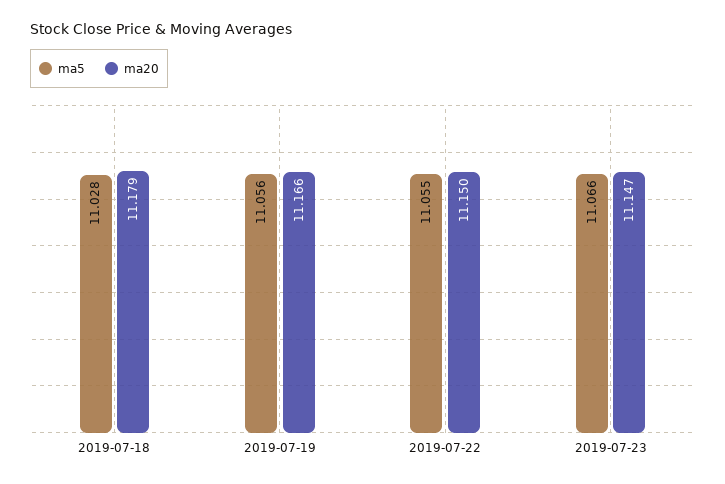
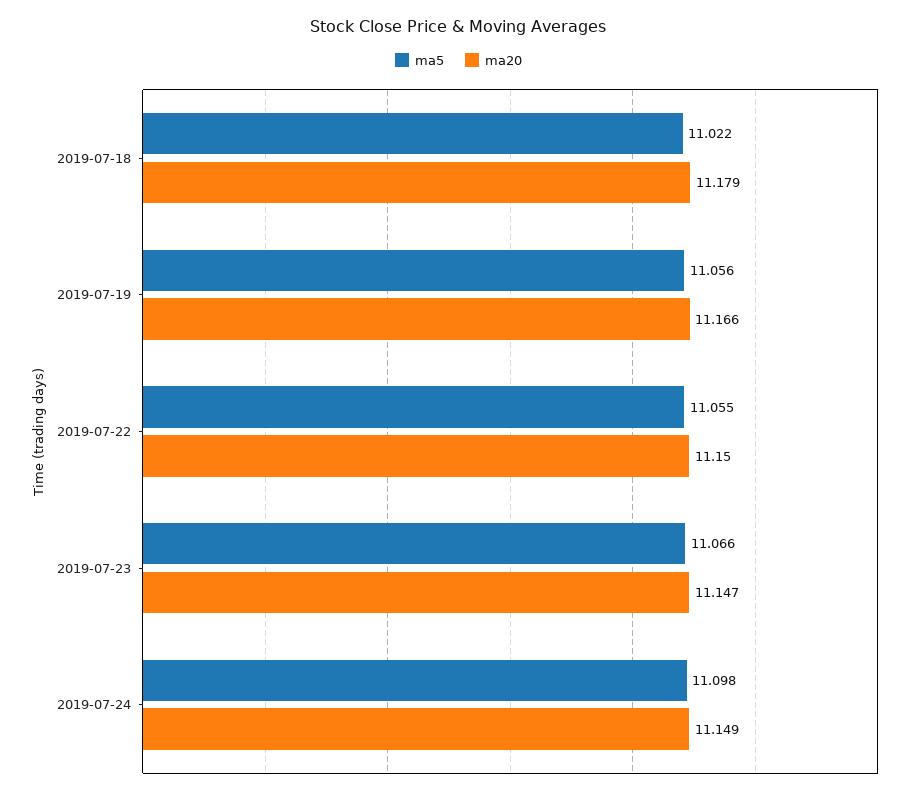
ma5, 2019-07-18: 11.028 -> 11.022
ma5, 2019-07-24: none -> 11.098
ma20, 2019-07-24: none -> 11.149

